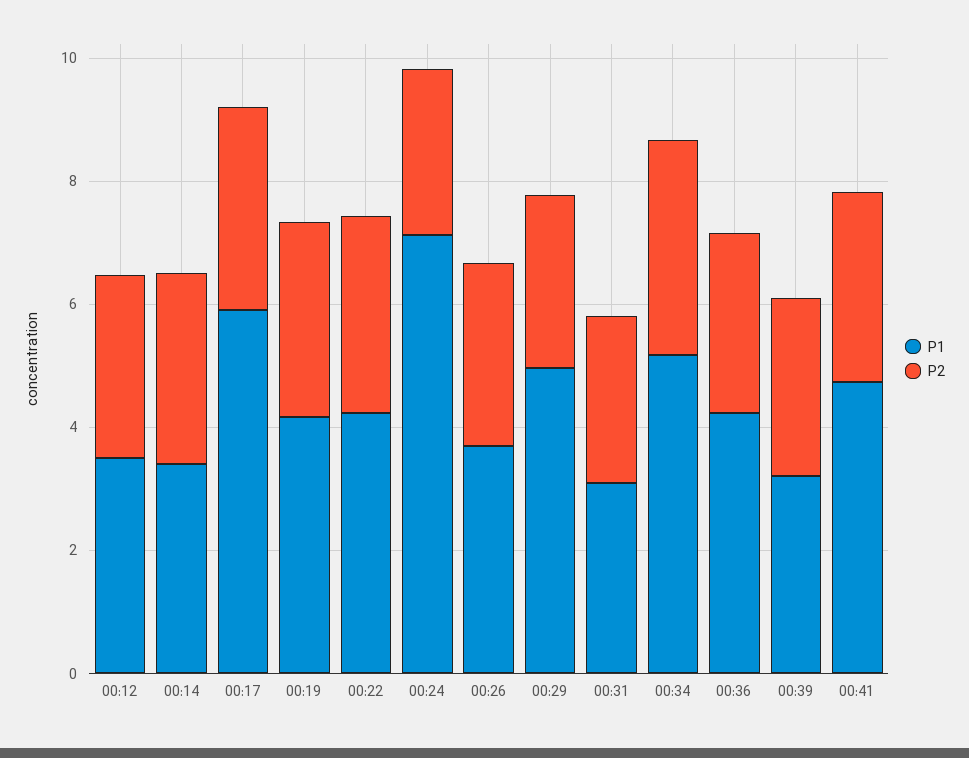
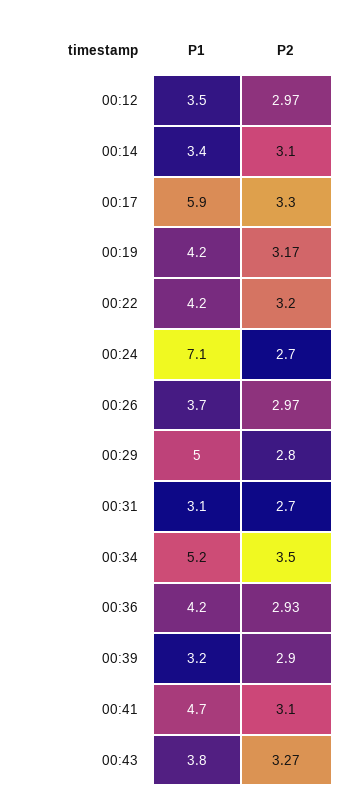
P1, 00:43: none -> 3.8
P2, 00:43: none -> 3.27

